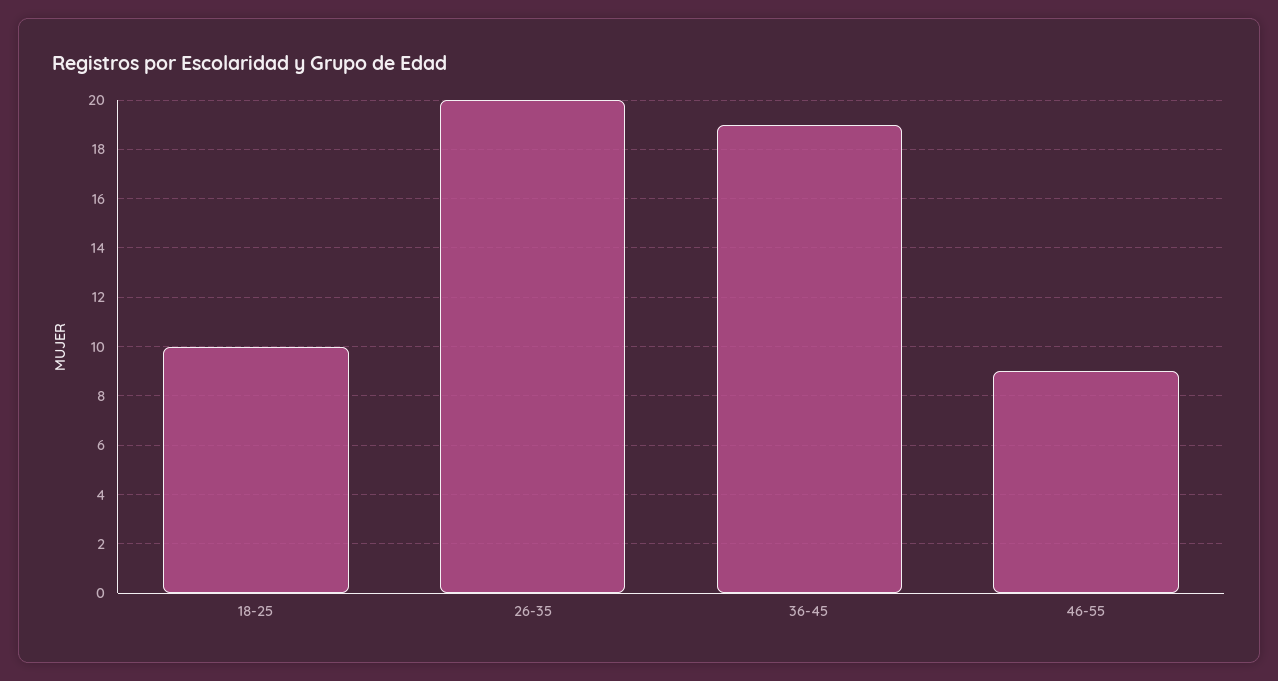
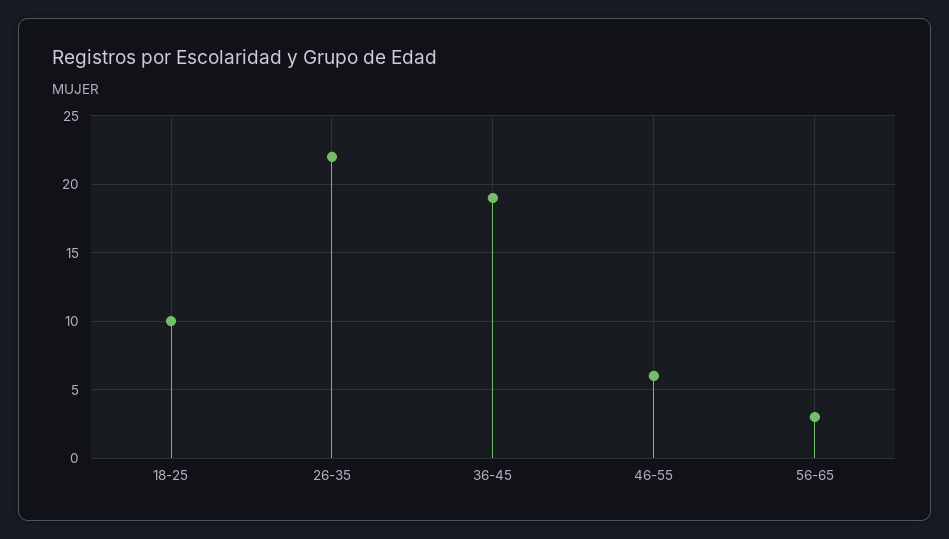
26-35: 20 -> 22
46-55: 9 -> 6
56-65: none -> 3

